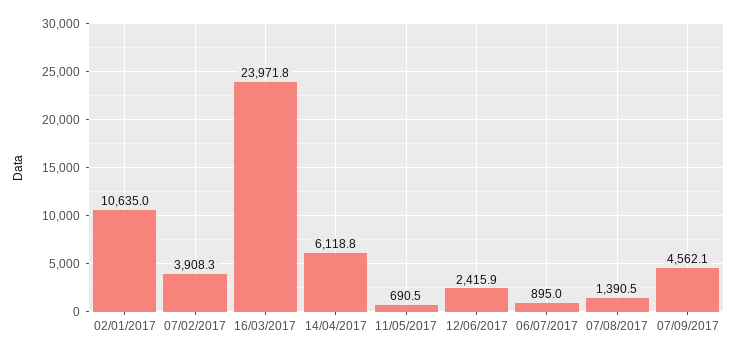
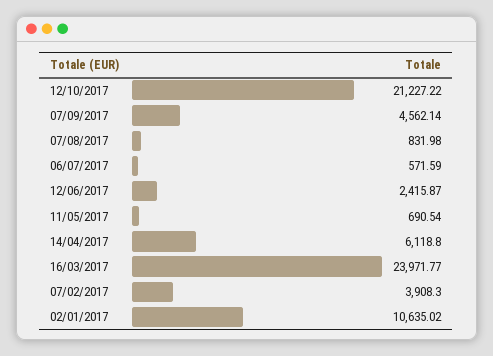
06/07/2017: 895 -> 571.59
07/08/2017: 1390.5 -> 831.98
12/10/2017: none -> 21227.22

